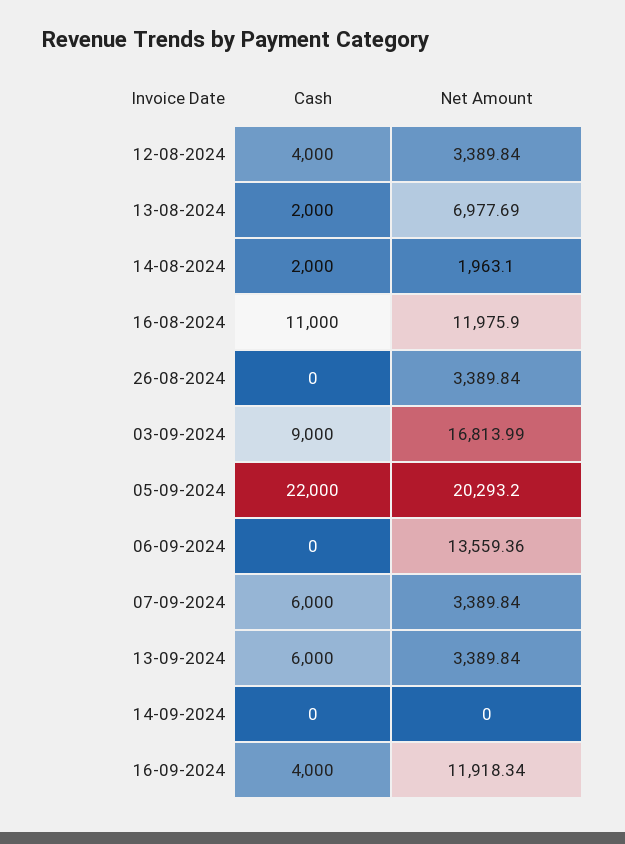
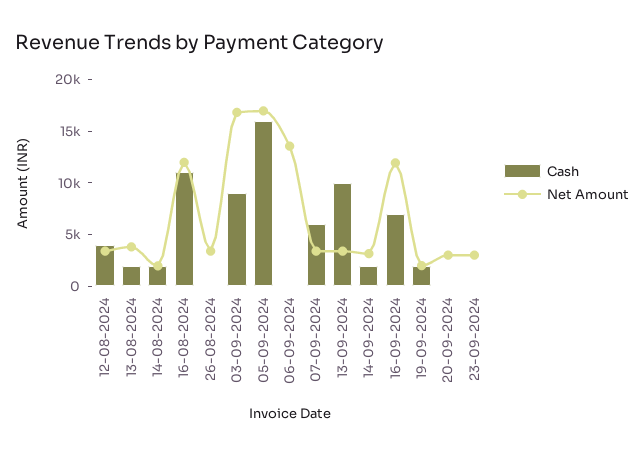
Net Amount, 13-08-2024: 6977.69 -> 4000
Cash, 05-09-2024: 22000 -> 16000
Net Amount, 05-09-2024: 20293.2 -> 17000
Cash, 13-09-2024: 6000 -> 10000
Cash, 14-09-2024: 0 -> 2000
Net Amount, 14-09-2024: 0 -> 3000
Cash, 16-09-2024: 4000 -> 7000
Cash, 19-09-2024: none -> 2000
Net Amount, 19-09-2024: none -> 2000
Cash, 20-09-2024: none -> 0
Net Amount, 20-09-2024: none -> 3000
Cash, 23-09-2024: none -> 0
Net Amount, 23-09-2024: none -> 3000

